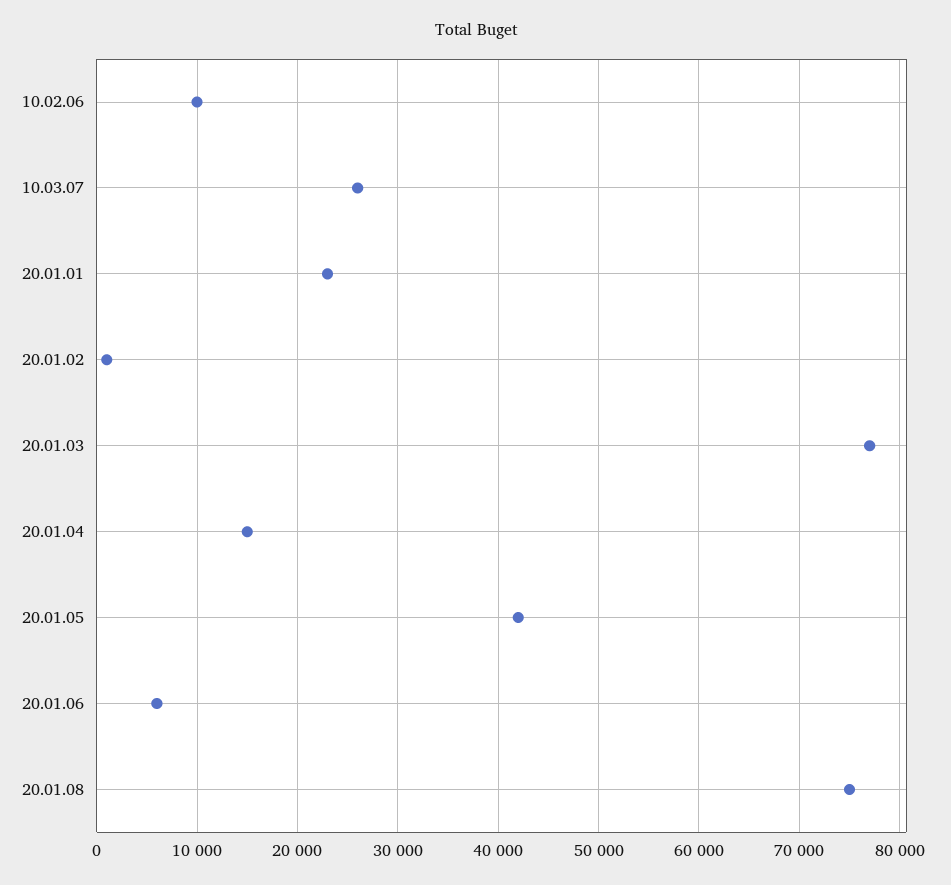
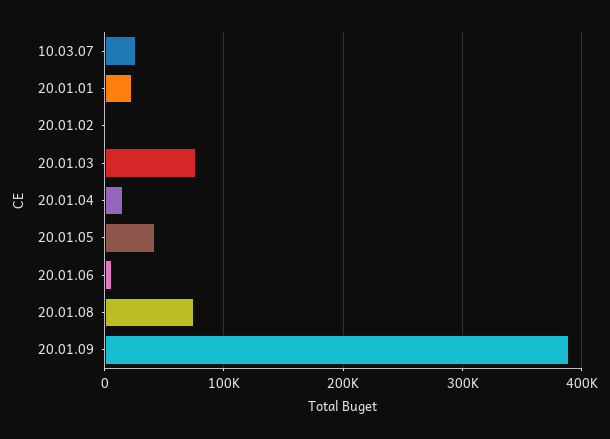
10.02.06: 10000 -> none
20.01.09: none -> 390000

